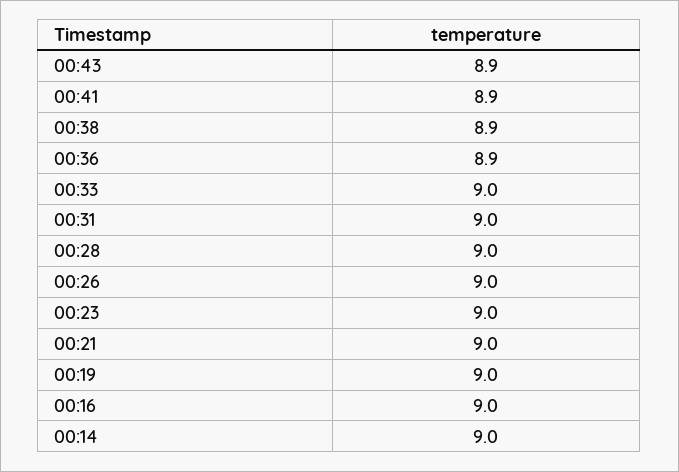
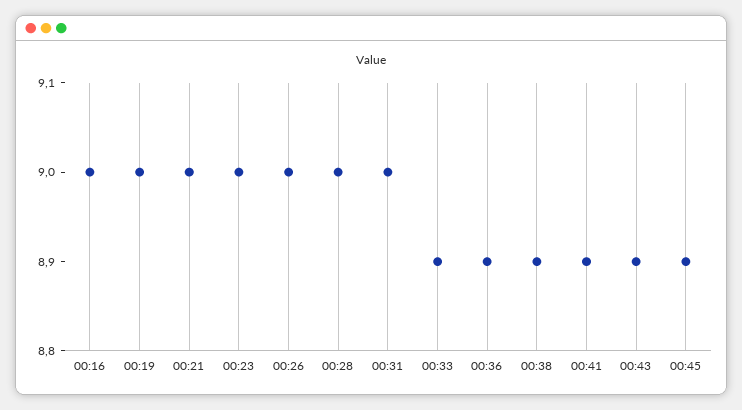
00:33: 9 -> 8.9
00:14: 9 -> none
00:45: none -> 8.9

